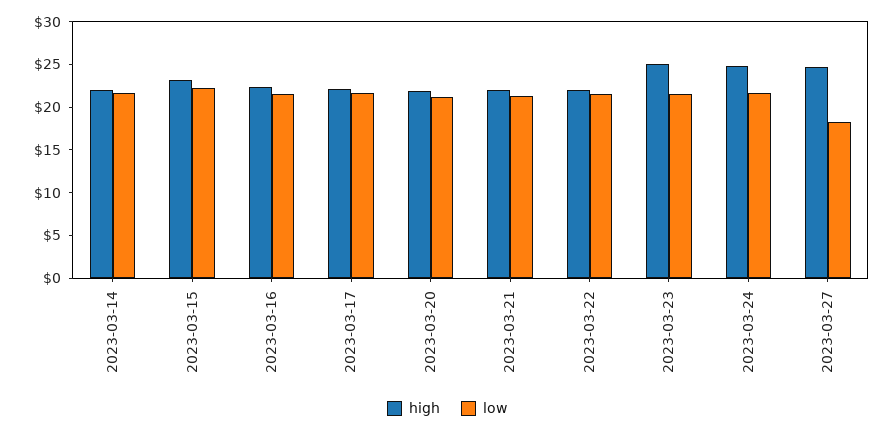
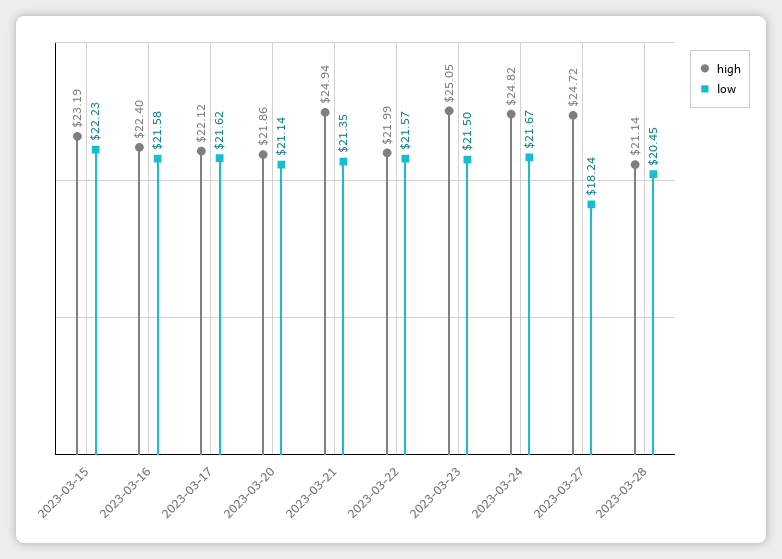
high, 2023-03-14: 22 -> none
low, 2023-03-14: 22 -> none
high, 2023-03-21: 22 -> 24.94
high, 2023-03-28: none -> 21.14
low, 2023-03-28: none -> 20.45

